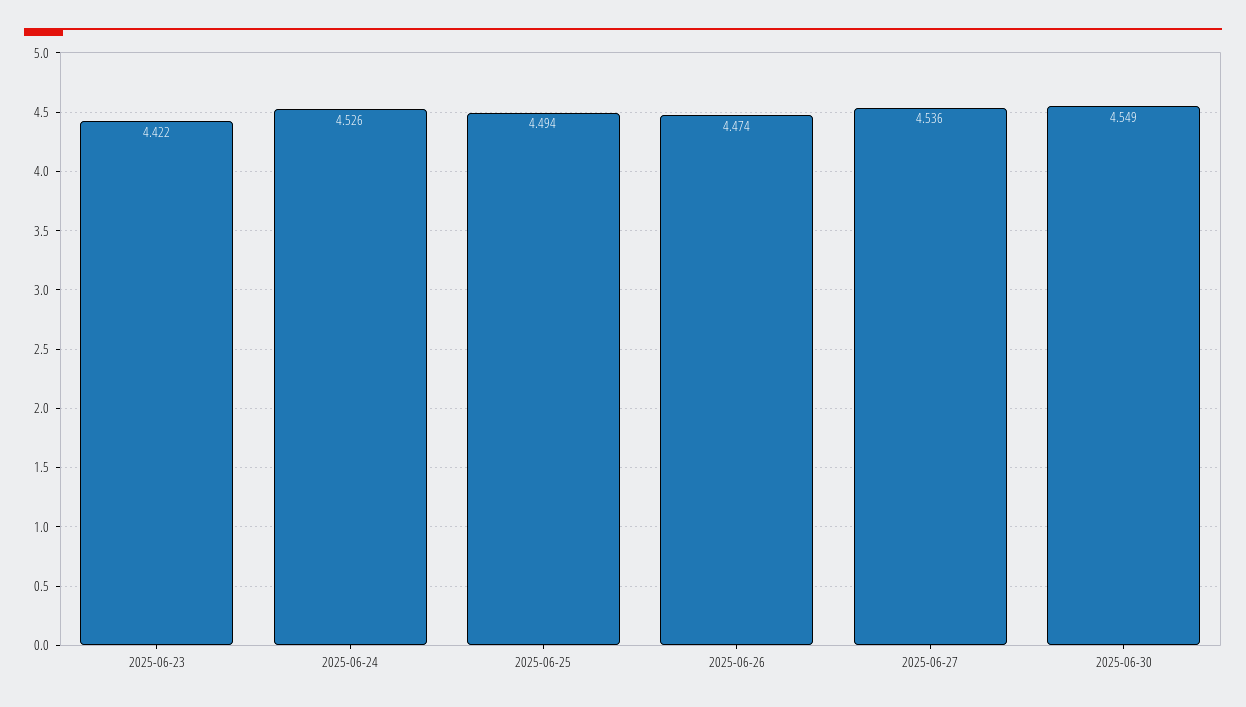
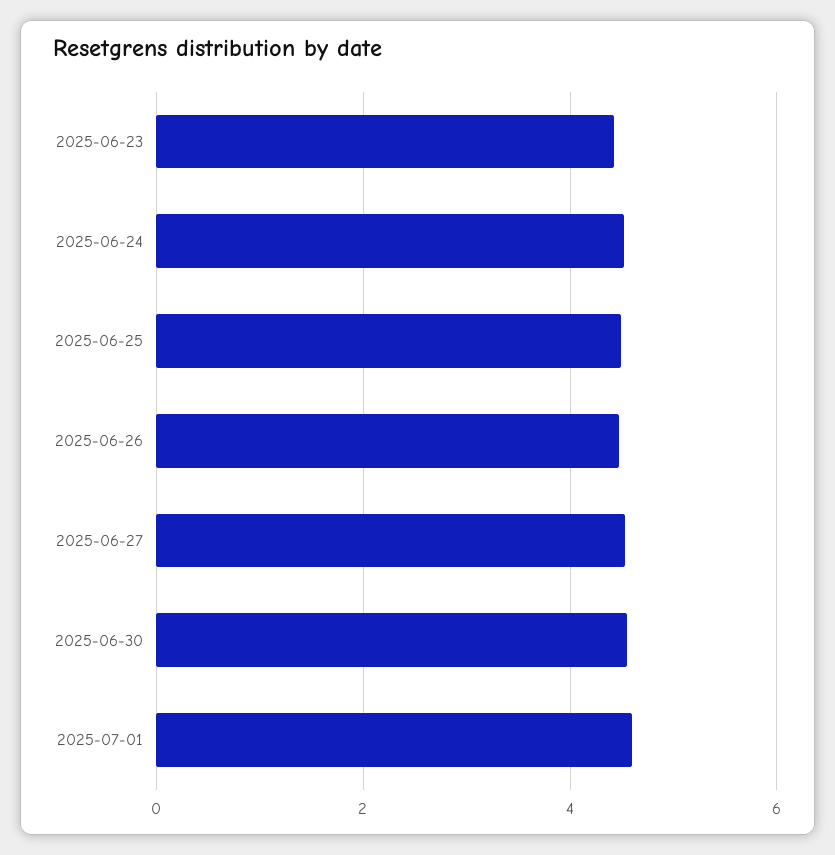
2025-07-01: none -> 4.6

